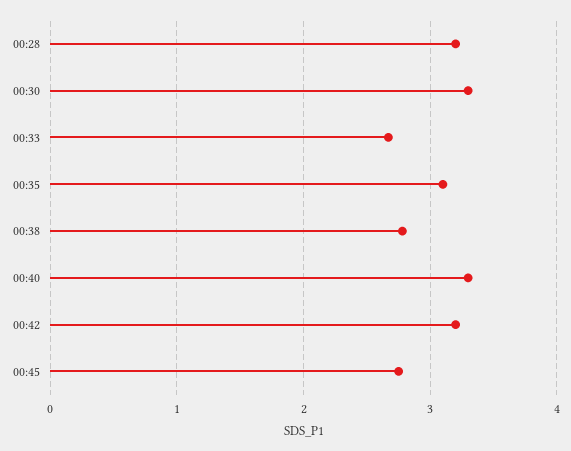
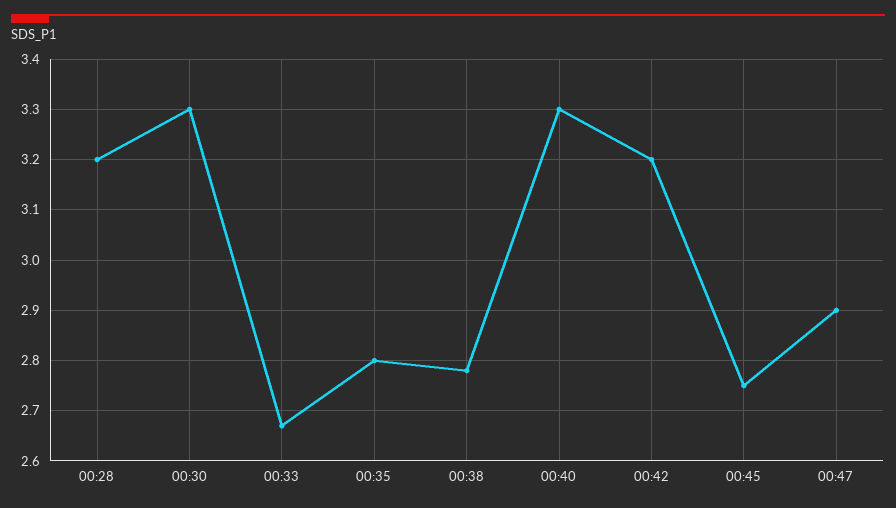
00:35: 3.1 -> 2.8
00:47: none -> 2.9

